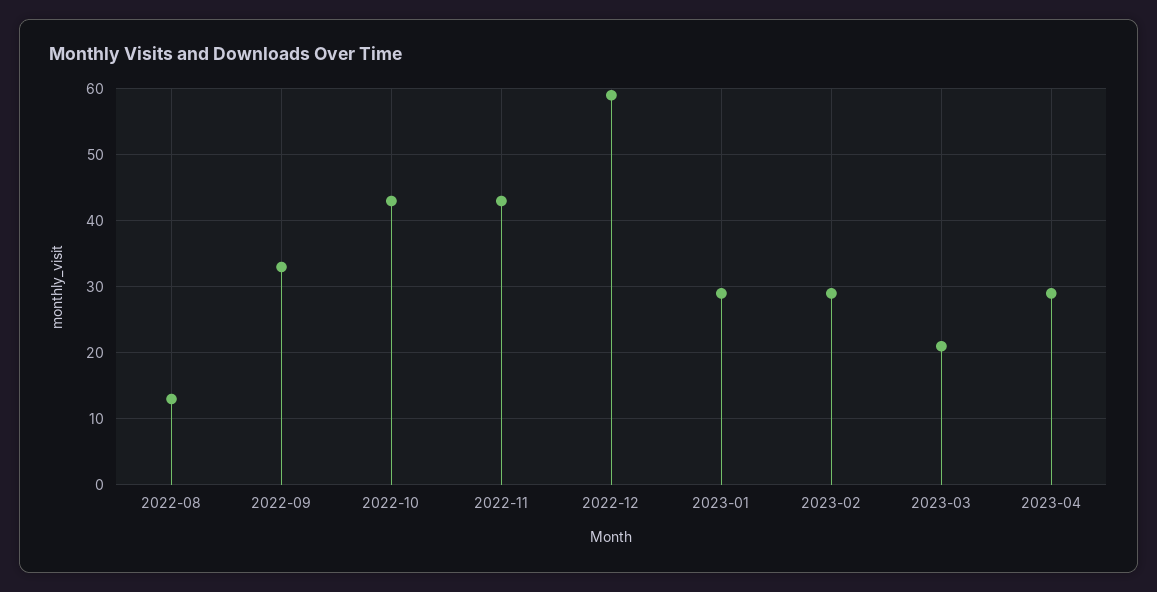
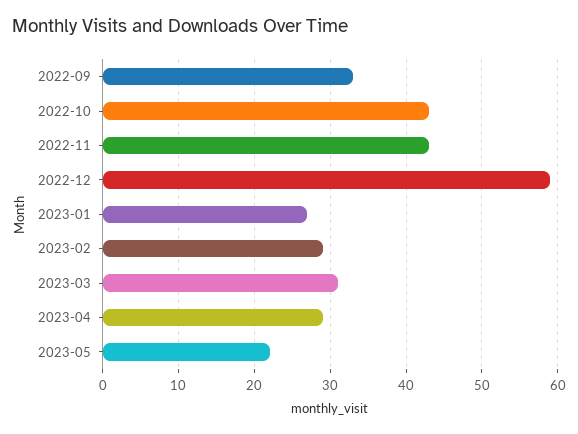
2022-08: 13 -> none
2023-01: 29 -> 27
2023-03: 21 -> 31
2023-05: none -> 22

